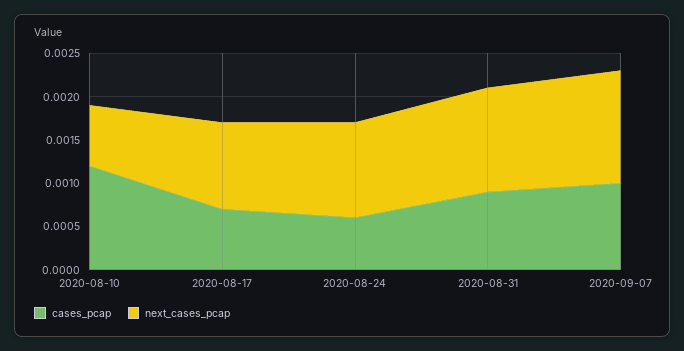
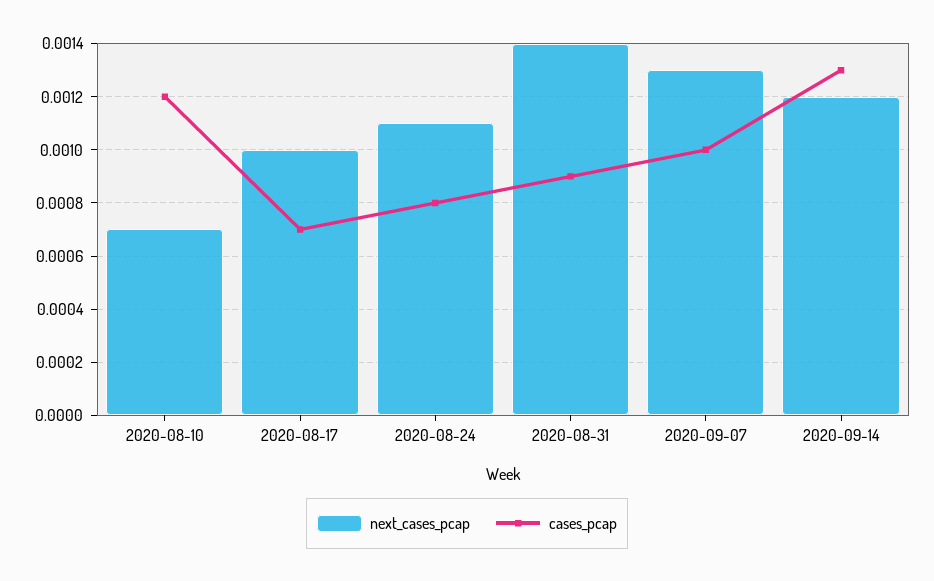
cases_pcap, 2020-08-24: 0.0006 -> 0.0008
next_cases_pcap, 2020-08-31: 0.0012 -> 0.0014
next_cases_pcap, 2020-09-14: none -> 0.0012
cases_pcap, 2020-09-14: none -> 0.0013

